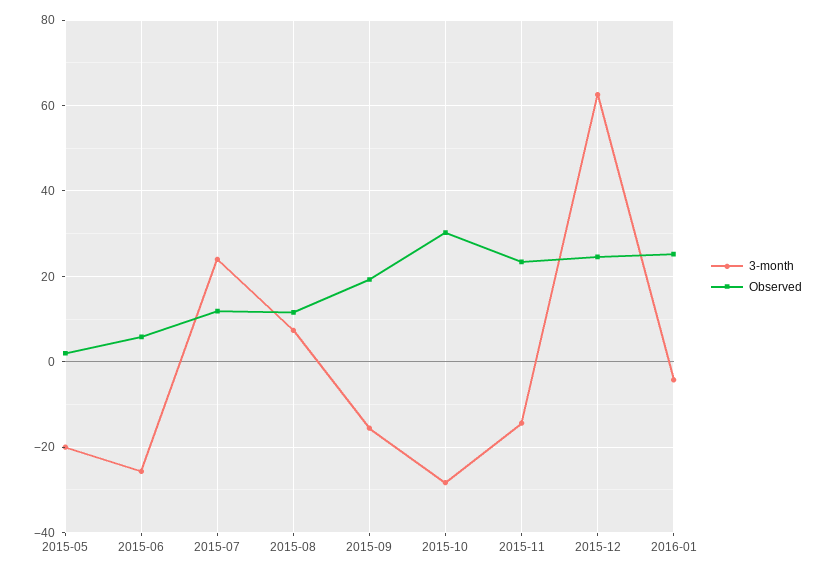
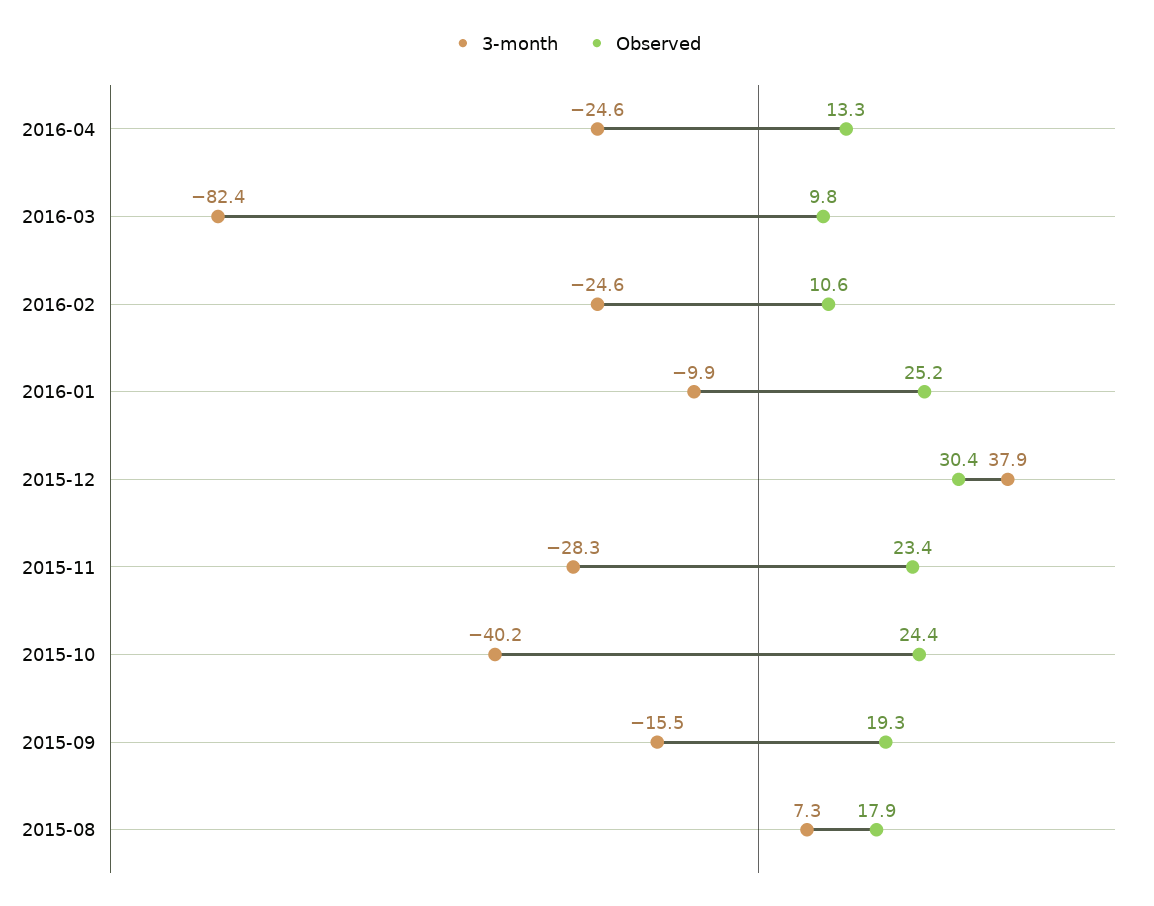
3-month, 2015-05: -20 -> none
Observed, 2015-05: 2 -> none
3-month, 2015-06: -26 -> none
Observed, 2015-06: 6 -> none
3-month, 2015-07: 24 -> none
Observed, 2015-07: 12 -> none
Observed, 2015-08: 12 -> 17.9
3-month, 2015-10: -28 -> -40.2
Observed, 2015-10: 30 -> 24.4
3-month, 2015-11: -14 -> -28.3
3-month, 2015-12: 62 -> 37.9
Observed, 2015-12: 24 -> 30.4
3-month, 2016-01: -4 -> -9.9
3-month, 2016-04: none -> -24.6
Observed, 2016-04: none -> 13.3
3-month, 2016-03: none -> -82.4
Observed, 2016-03: none -> 9.8
3-month, 2016-02: none -> -24.6
Observed, 2016-02: none -> 10.6

